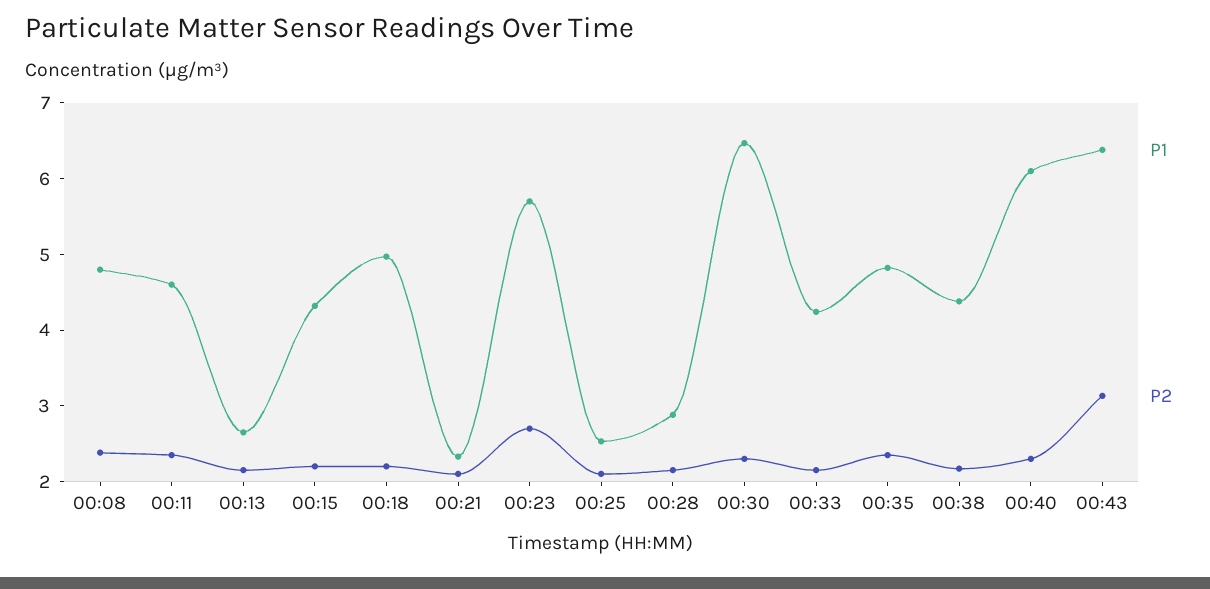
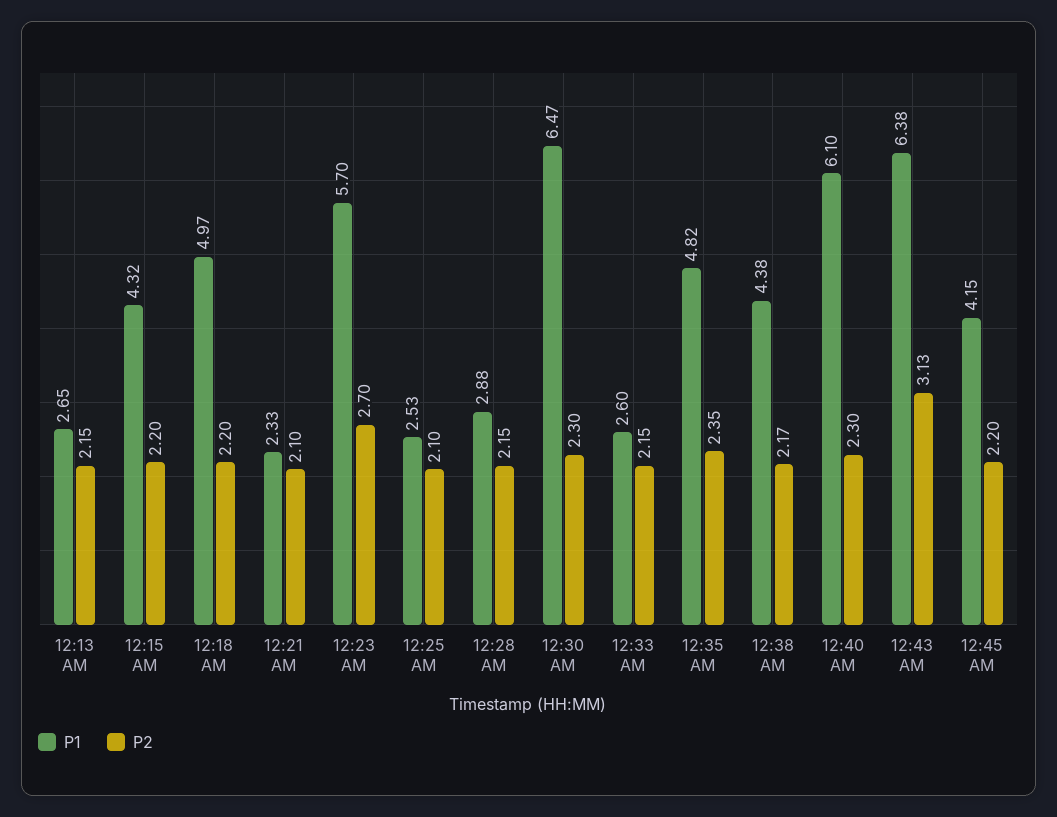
P1, 00:08: 4.8 -> none
P2, 00:08: 2.4 -> none
P1, 00:11: 4.6 -> none
P2, 00:11: 2.4 -> none
P1, 00:33: 4.2 -> 2.6
P1, 12:45 AM: none -> 4.15
P2, 12:45 AM: none -> 2.2

